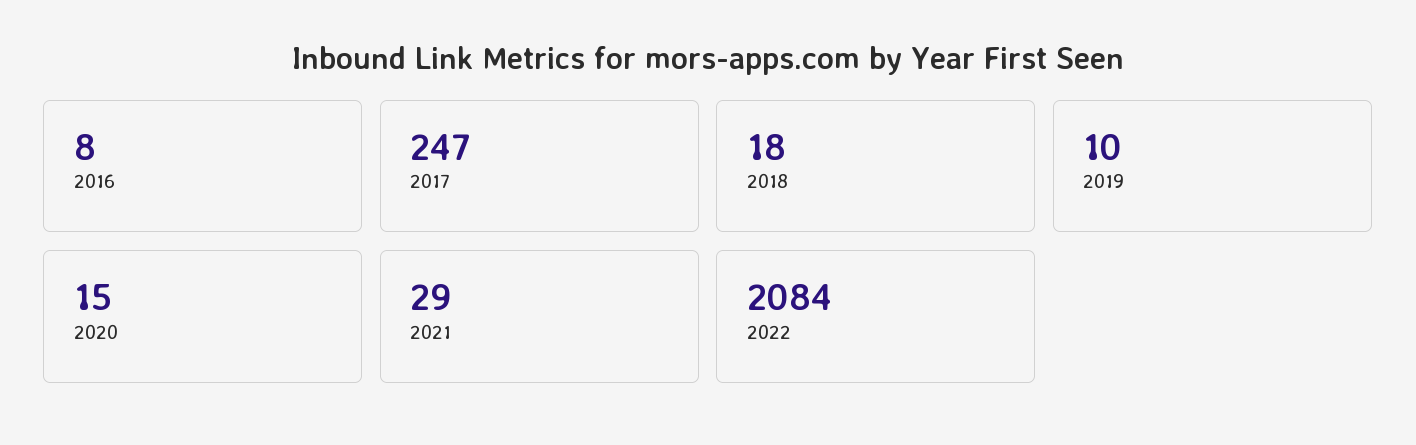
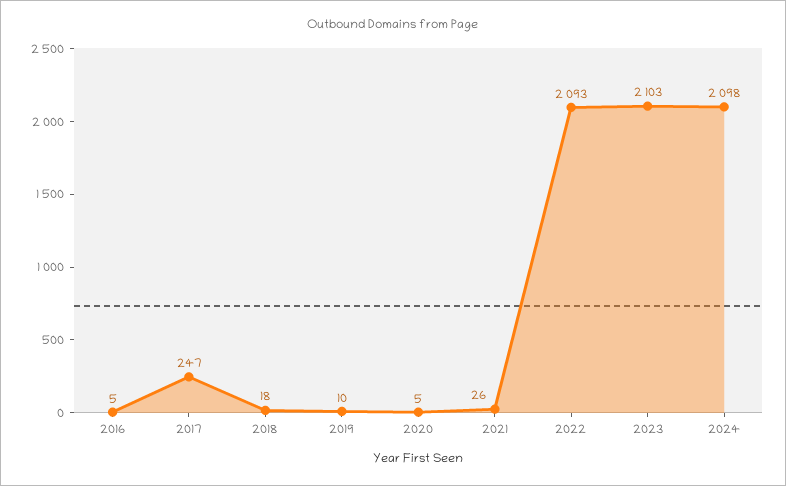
2016: 8 -> 5
2020: 15 -> 5
2021: 29 -> 26
2022: 2084 -> 2093
2023: none -> 2103
2024: none -> 2098

